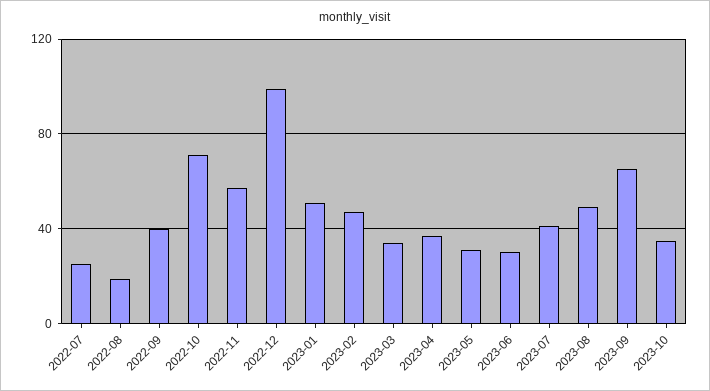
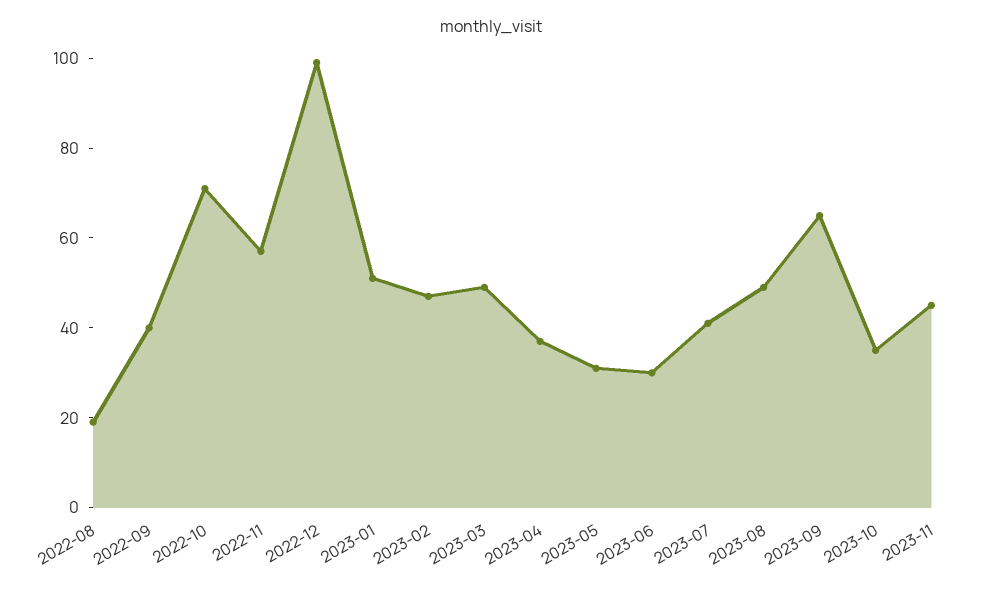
2022-07: 25 -> none
2023-03: 35 -> 50
2023-11: none -> 45

